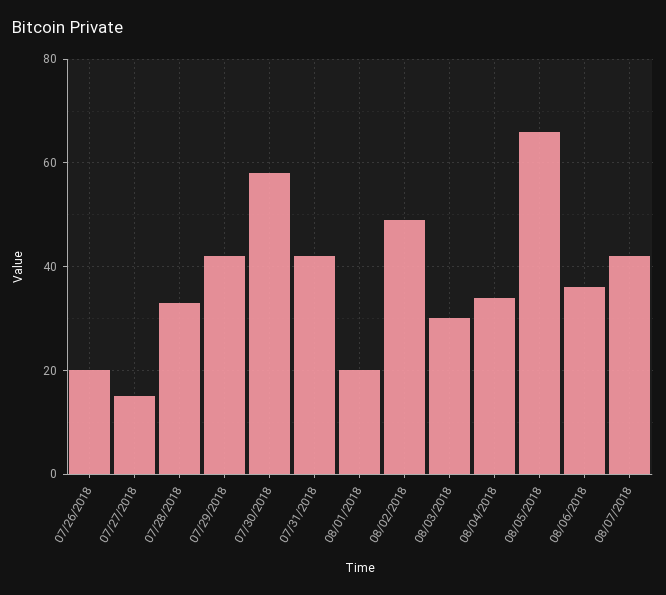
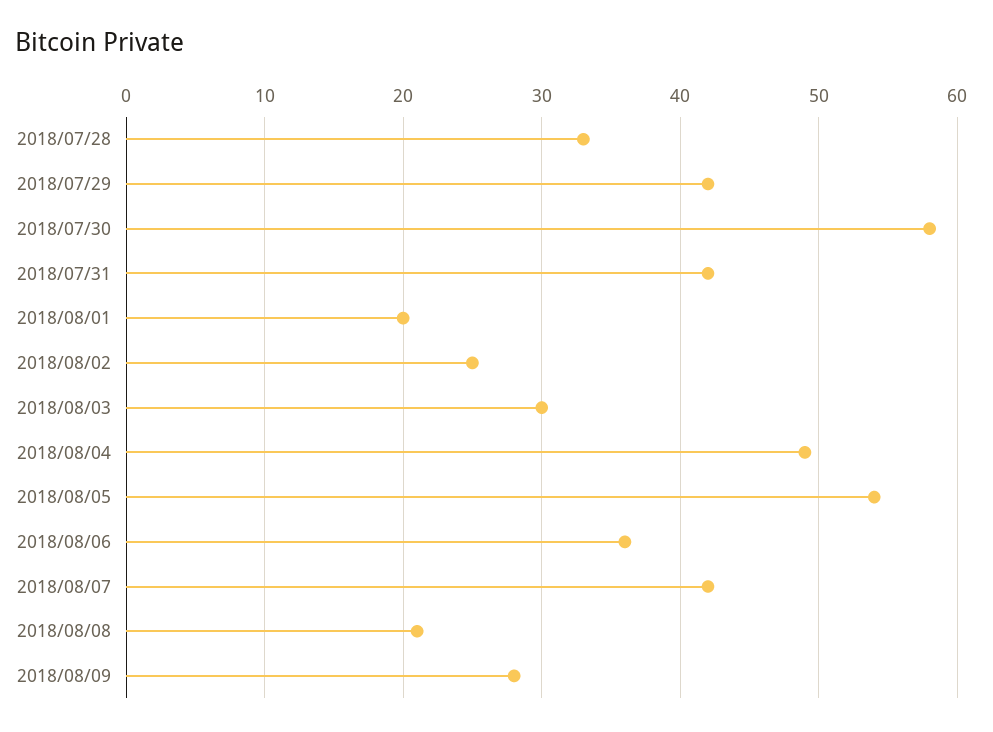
07/26/2018: 20 -> none
07/27/2018: 15 -> none
08/02/2018: 50 -> 25
08/04/2018: 35 -> 49
08/05/2018: 65 -> 54
2018/08/08: none -> 21
2018/08/09: none -> 28

